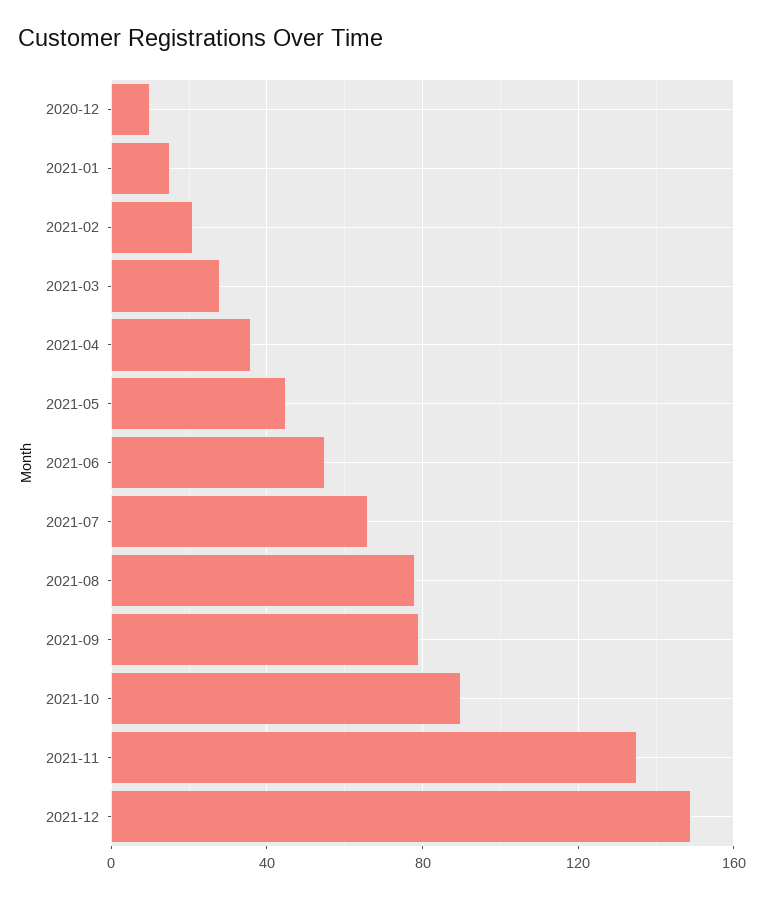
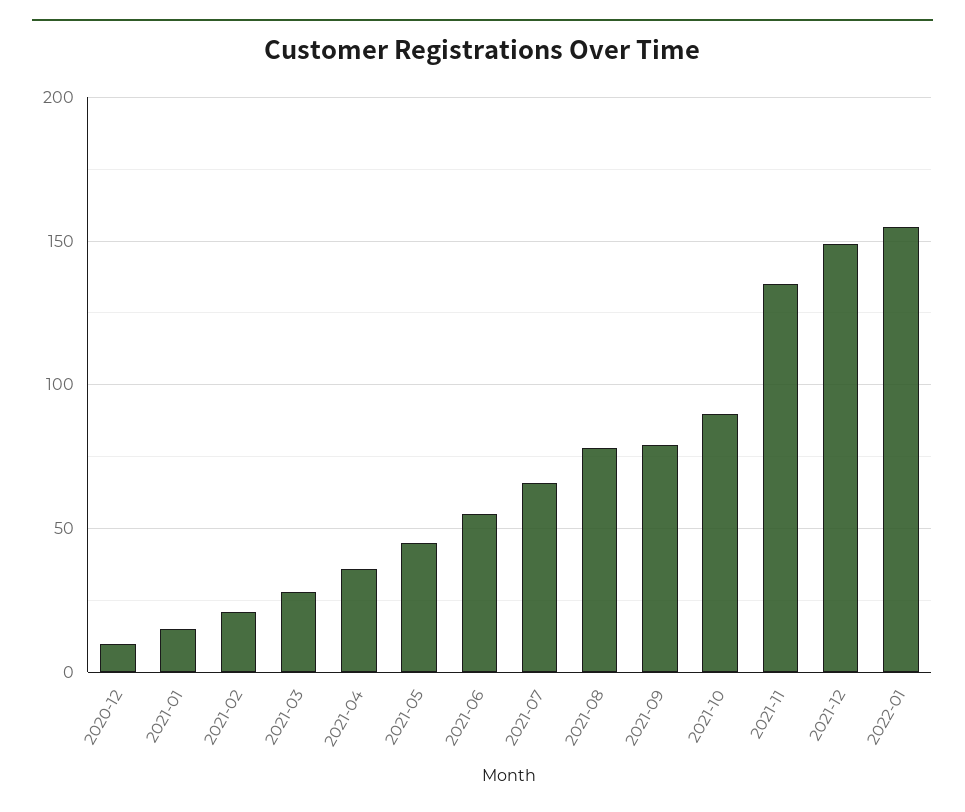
2022-01: none -> 155

